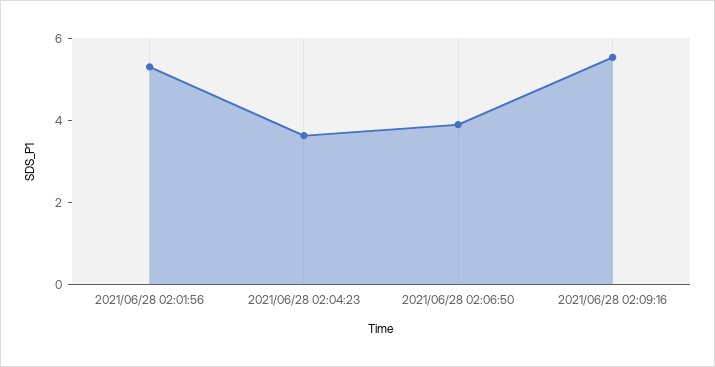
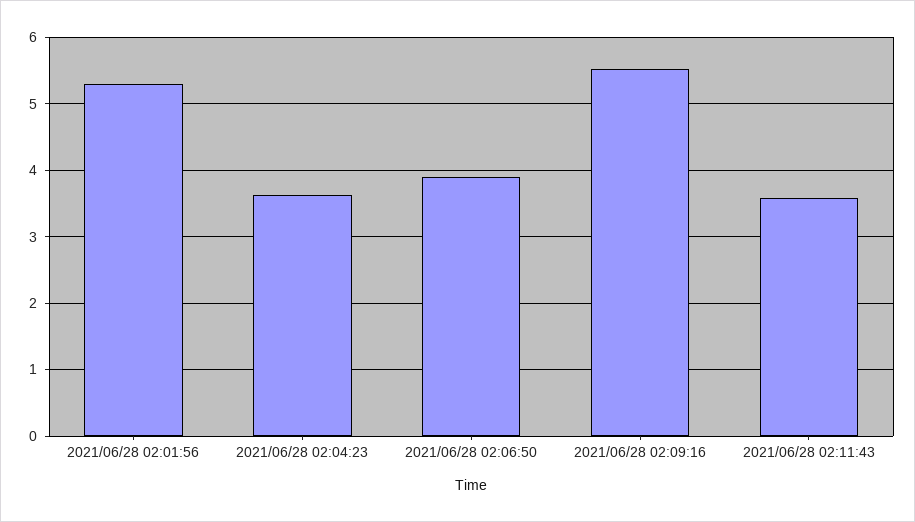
2021/06/28 02:11:43: none -> 3.6

